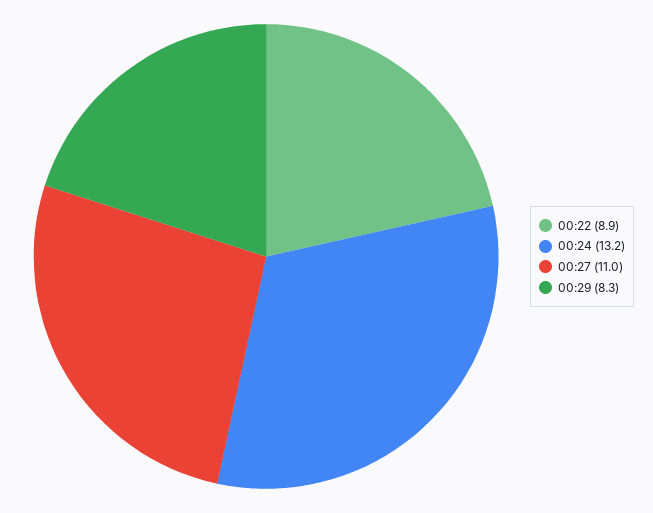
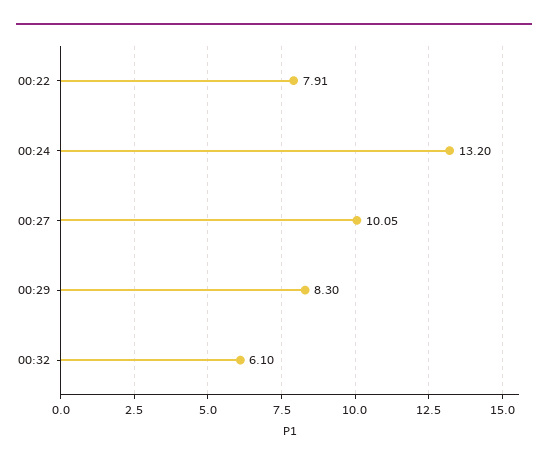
00:22: 8.9 -> 7.91
00:27: 11 -> 10.05
00:32: none -> 6.1

